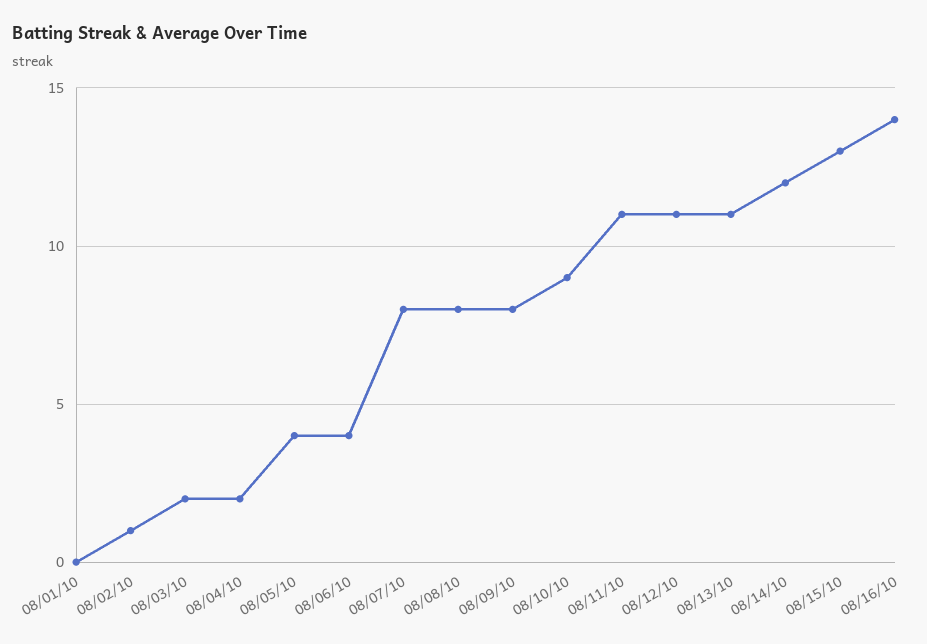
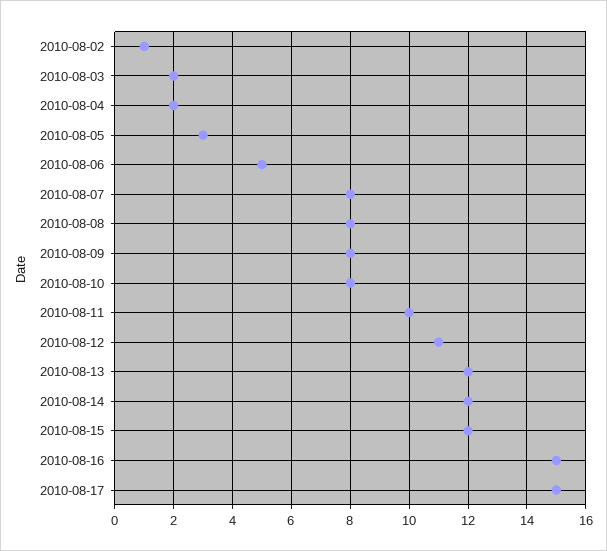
08/01/10: 0 -> none
08/05/10: 4 -> 3
08/06/10: 4 -> 5
08/10/10: 9 -> 8
08/11/10: 11 -> 10
08/13/10: 11 -> 12
08/15/10: 13 -> 12
08/16/10: 14 -> 15
2010-08-17: none -> 15

